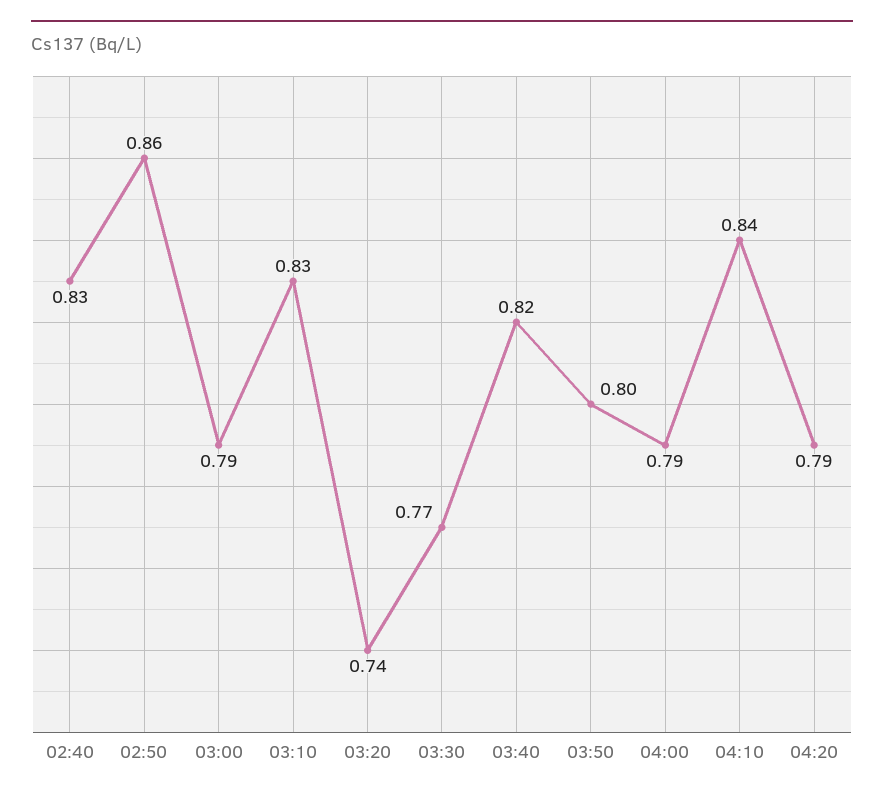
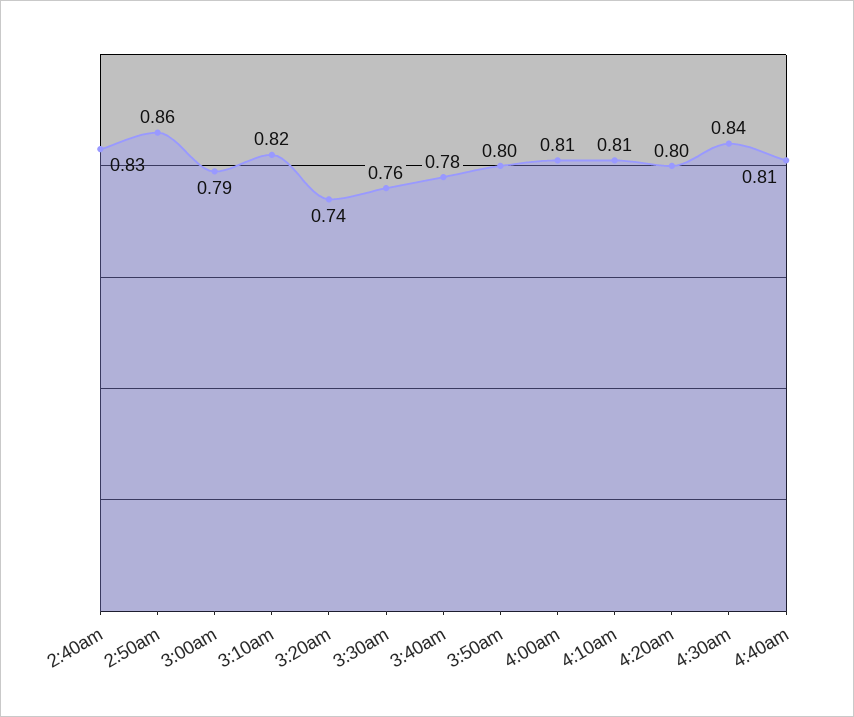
03:10: 0.83 -> 0.82
03:30: 0.77 -> 0.76
03:40: 0.82 -> 0.78
04:00: 0.79 -> 0.81
04:10: 0.84 -> 0.81
04:20: 0.79 -> 0.8
4:30am: none -> 0.84
4:40am: none -> 0.81

